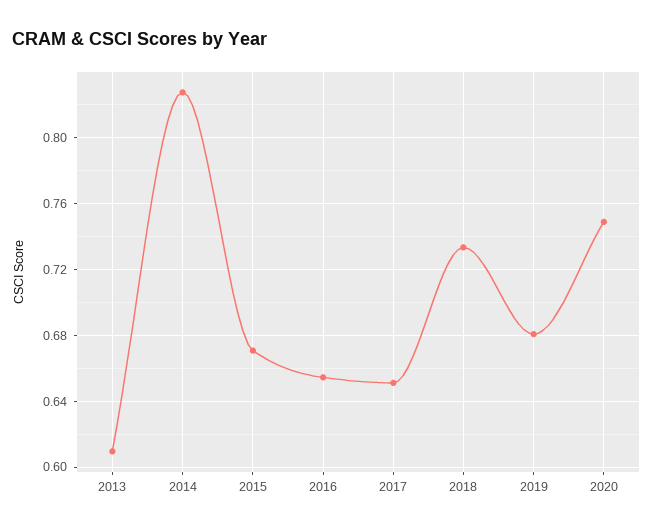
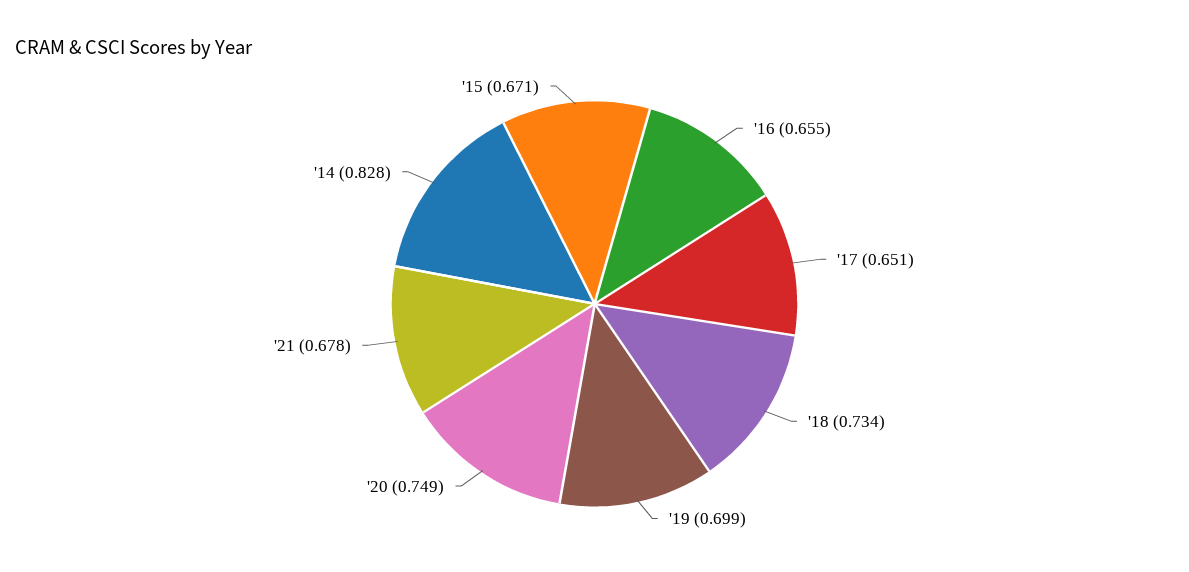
2013: 0.61 -> none
2019: 0.68 -> 0.699
'21: none -> 0.678

